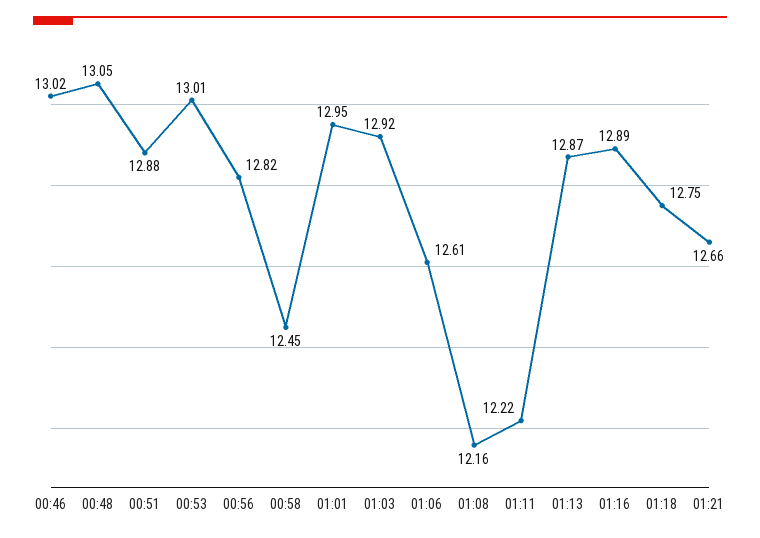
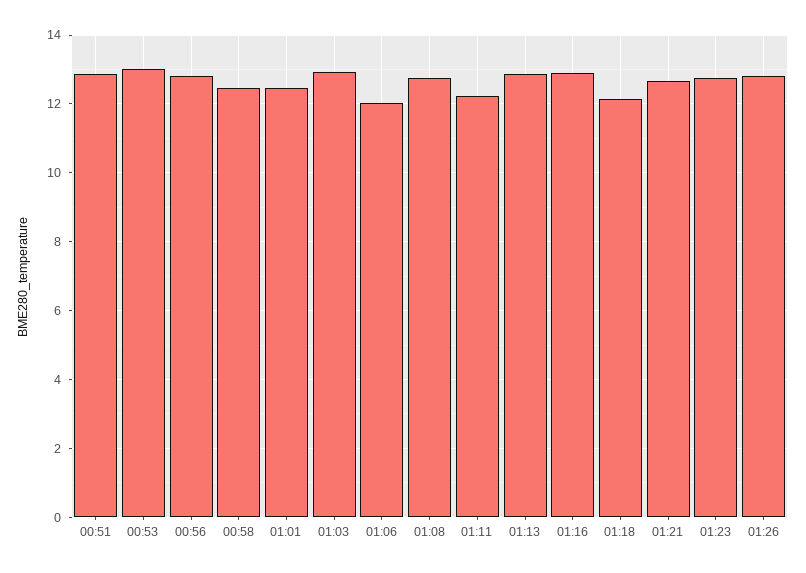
00:46: 13.02 -> none
00:48: 13.05 -> none
01:01: 12.95 -> 12.4
01:06: 12.61 -> 12
01:08: 12.16 -> 12.8
01:18: 12.75 -> 12.2
01:23: none -> 12.8
01:26: none -> 12.8

